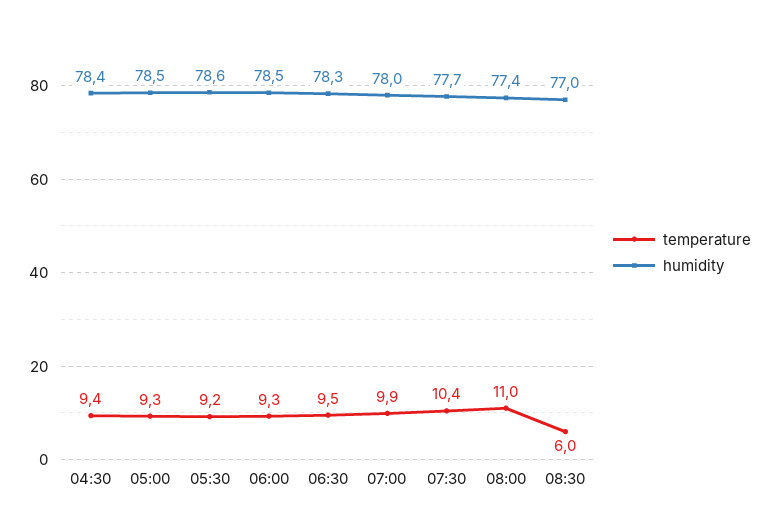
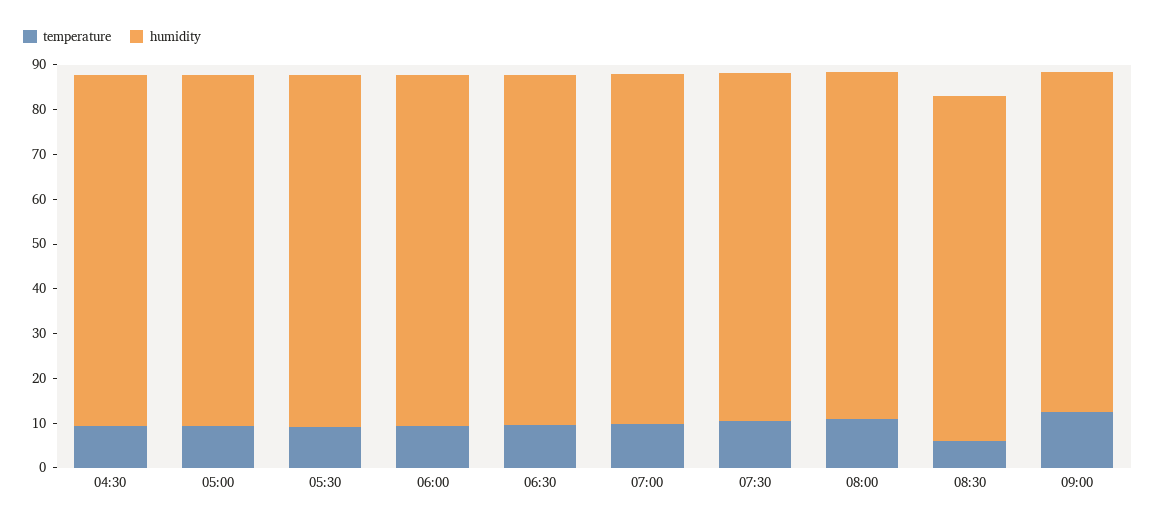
temperature, 09:00: none -> 12
humidity, 09:00: none -> 76

